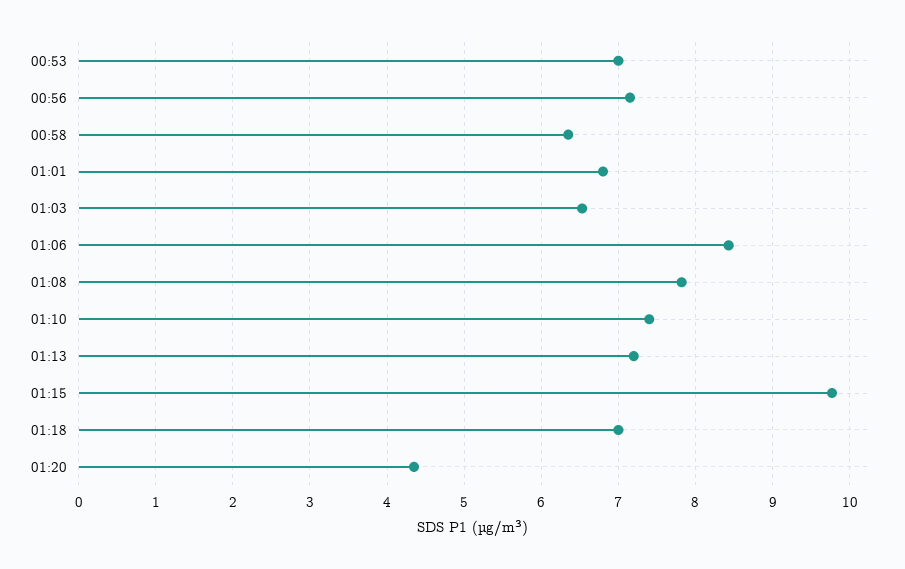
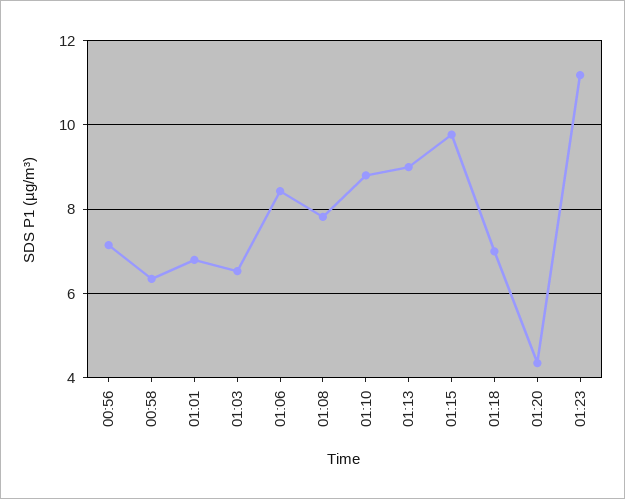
00:53: 7 -> none
01:10: 7.4 -> 8.8
01:13: 7.2 -> 9
01:23: none -> 11.2

